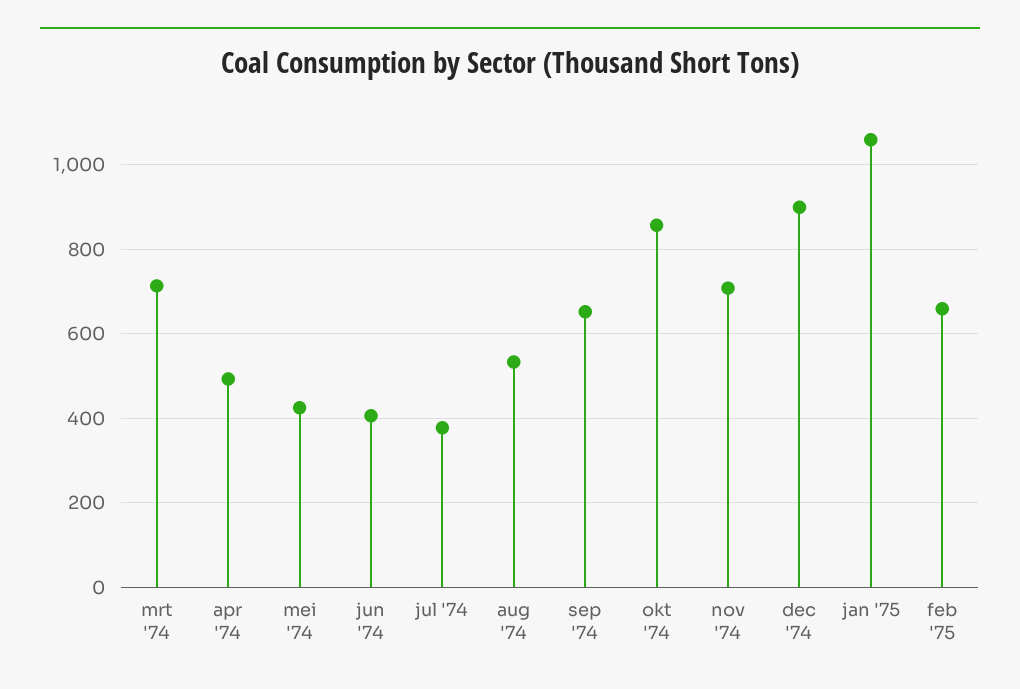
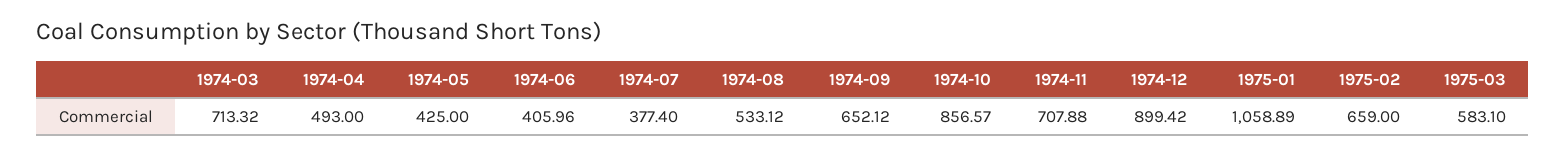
1975-03: none -> 583.1

